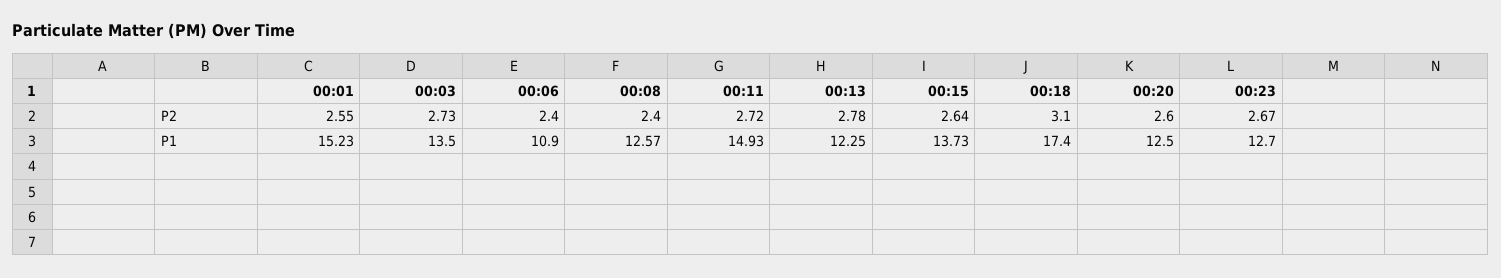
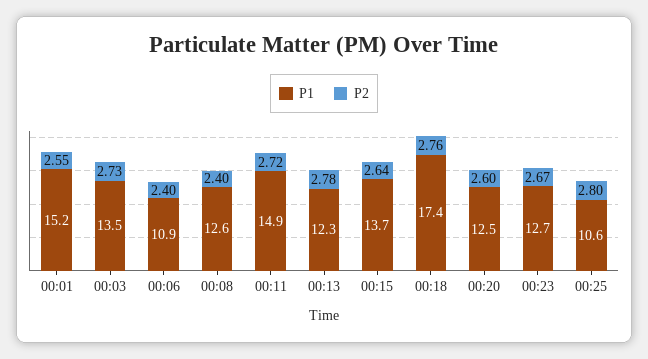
P2, 00:18: 3.1 -> 2.76
P1, 00:25: none -> 10.6
P2, 00:25: none -> 2.8

